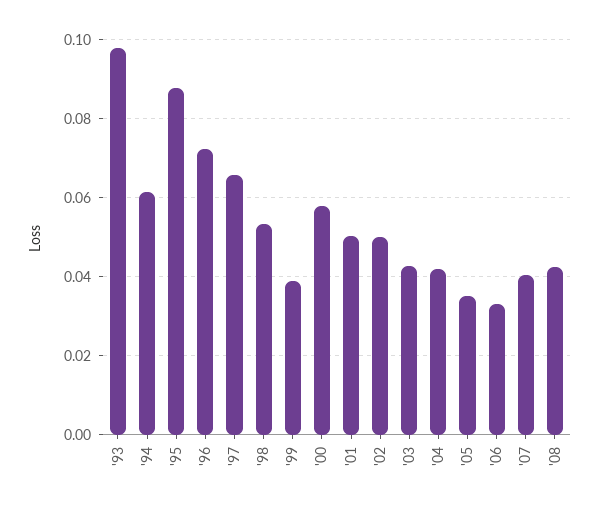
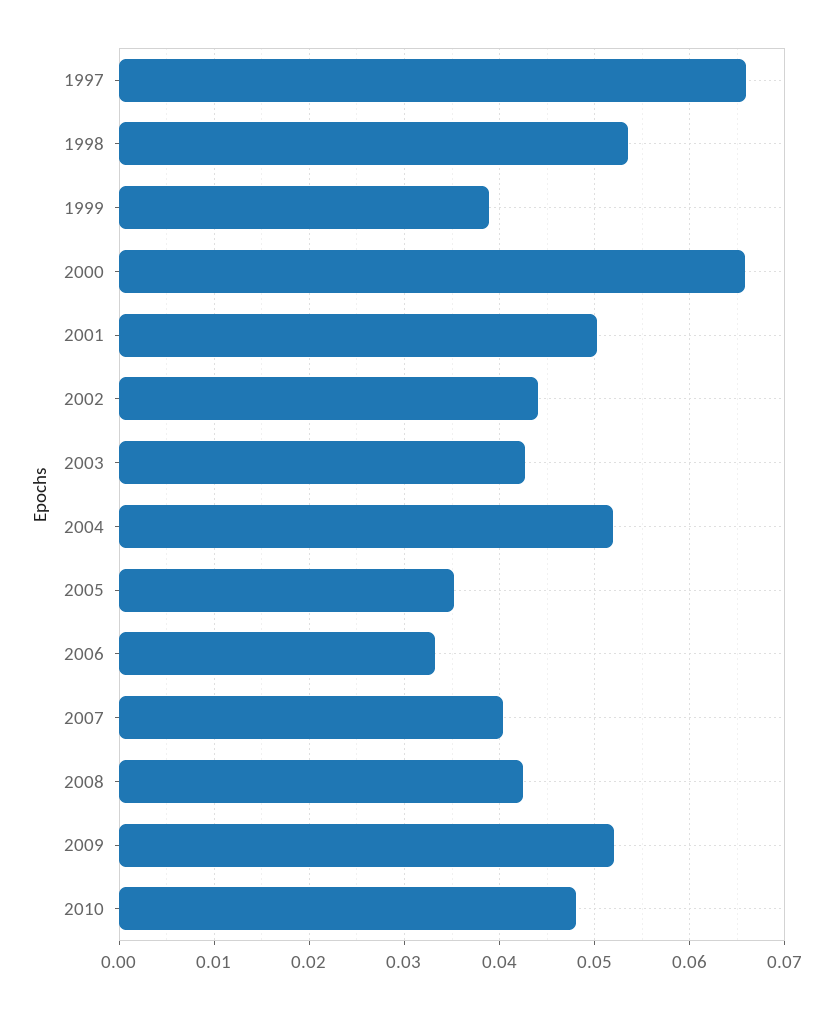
'93: 0.098 -> none
'94: 0.062 -> none
'95: 0.088 -> none
'96: 0.072 -> none
'00: 0.058 -> 0.066
'02: 0.05 -> 0.044
'04: 0.042 -> 0.052
2009: none -> 0.052
2010: none -> 0.048

